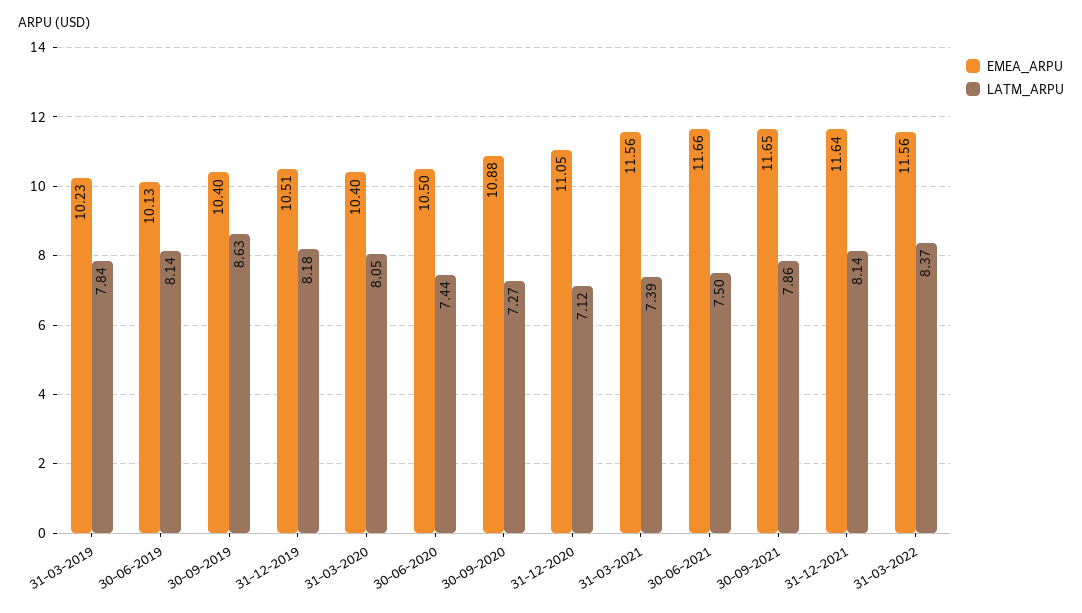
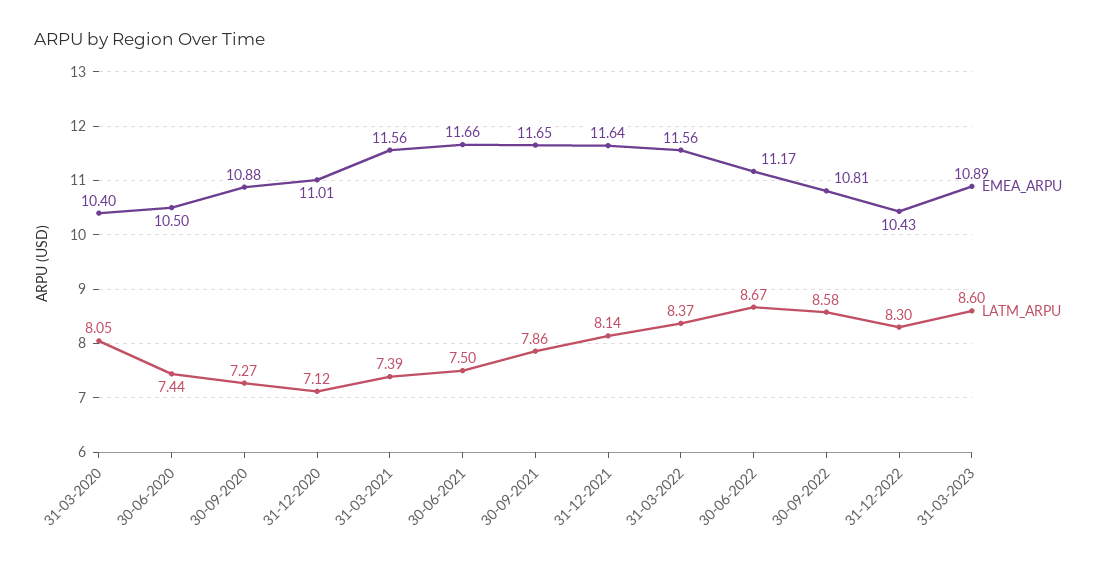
EMEA_ARPU, 31-03-2019: 10.23 -> none
LATM_ARPU, 31-03-2019: 7.84 -> none
EMEA_ARPU, 30-06-2019: 10.13 -> none
LATM_ARPU, 30-06-2019: 8.14 -> none
EMEA_ARPU, 30-09-2019: 10.4 -> none
LATM_ARPU, 30-09-2019: 8.63 -> none
EMEA_ARPU, 31-12-2019: 10.51 -> none
LATM_ARPU, 31-12-2019: 8.18 -> none
EMEA_ARPU, 31-12-2020: 11.05 -> 11.01
EMEA_ARPU, 30-06-2022: none -> 11.17
LATM_ARPU, 30-06-2022: none -> 8.67
EMEA_ARPU, 30-09-2022: none -> 10.81
LATM_ARPU, 30-09-2022: none -> 8.58
EMEA_ARPU, 31-12-2022: none -> 10.43
LATM_ARPU, 31-12-2022: none -> 8.3
EMEA_ARPU, 31-03-2023: none -> 10.89
LATM_ARPU, 31-03-2023: none -> 8.6

